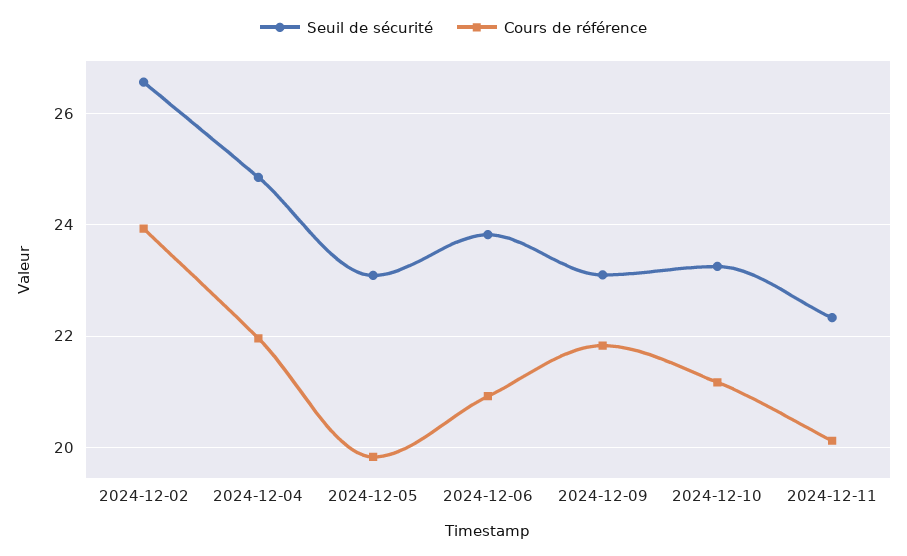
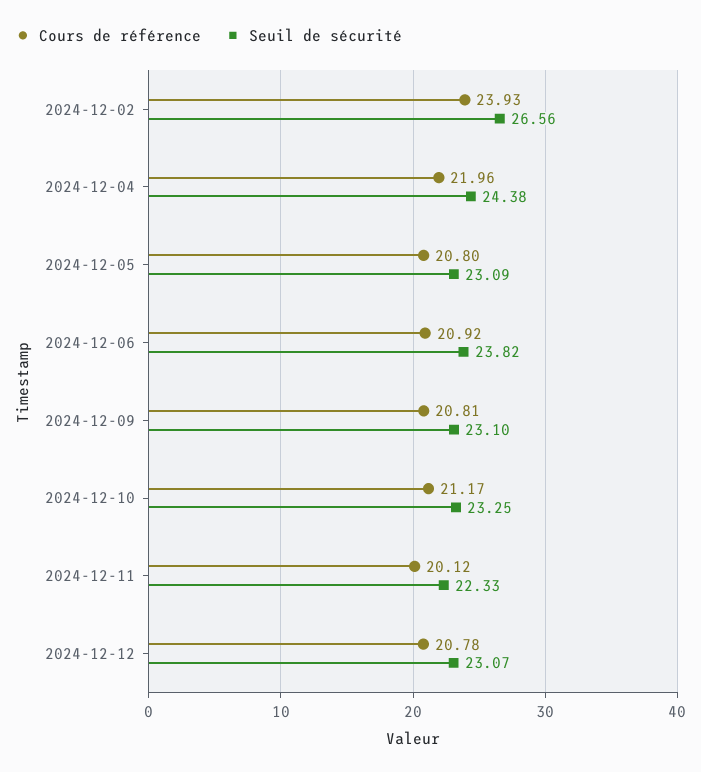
Seuil de sécurité, 2024-12-04: 24.8 -> 24.38
Cours de référence, 2024-12-05: 19.8 -> 20.8
Cours de référence, 2024-12-09: 21.8 -> 20.81
Cours de référence, 2024-12-12: none -> 20.78
Seuil de sécurité, 2024-12-12: none -> 23.07

